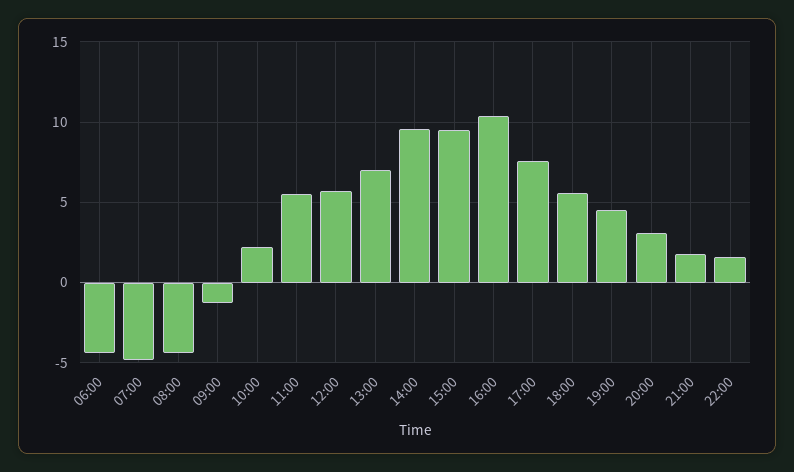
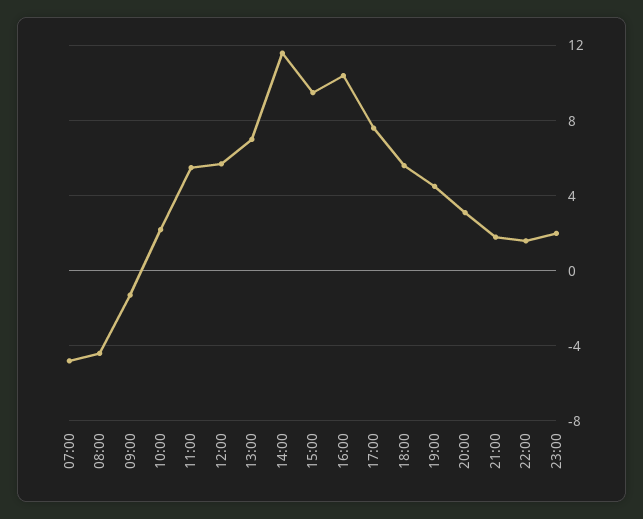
06:00: -4.5 -> none
14:00: 9.5 -> 11.5
23:00: none -> 2

